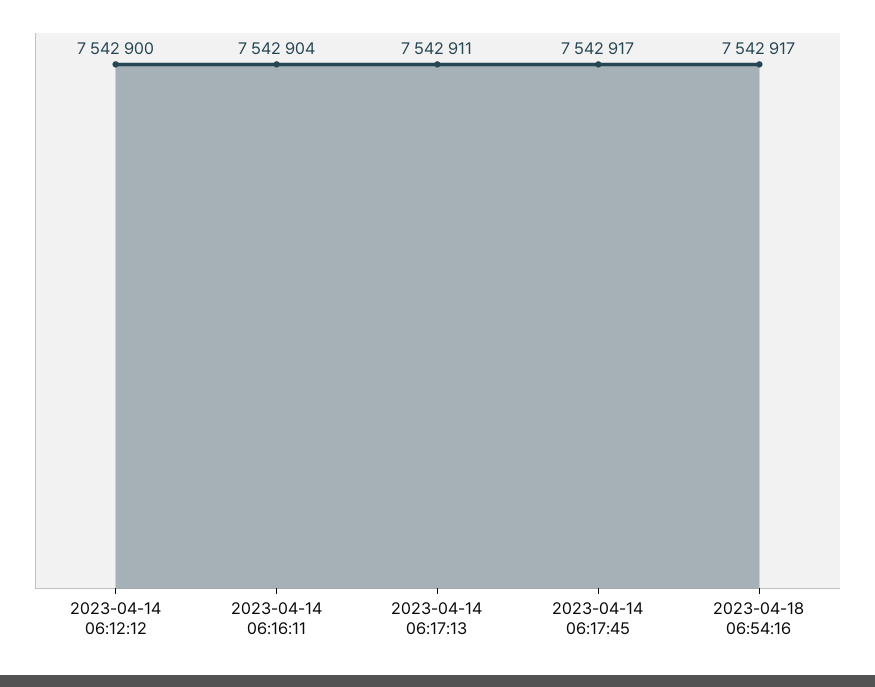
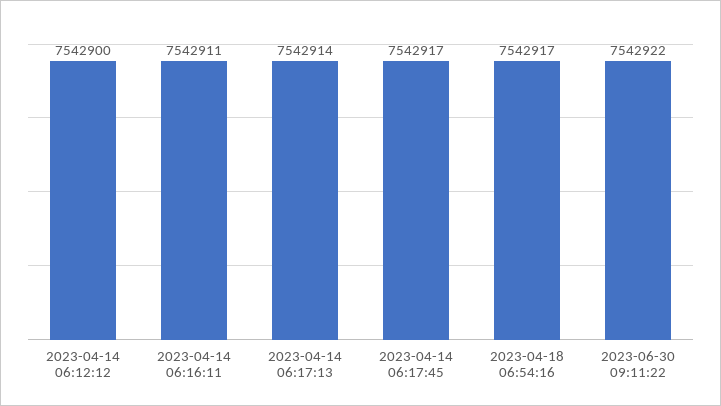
2023-04-14 06:16:11: 7542904 -> 7542911
2023-04-14 06:17:13: 7542911 -> 7542914
2023-06-30 09:11:22: none -> 7542922

